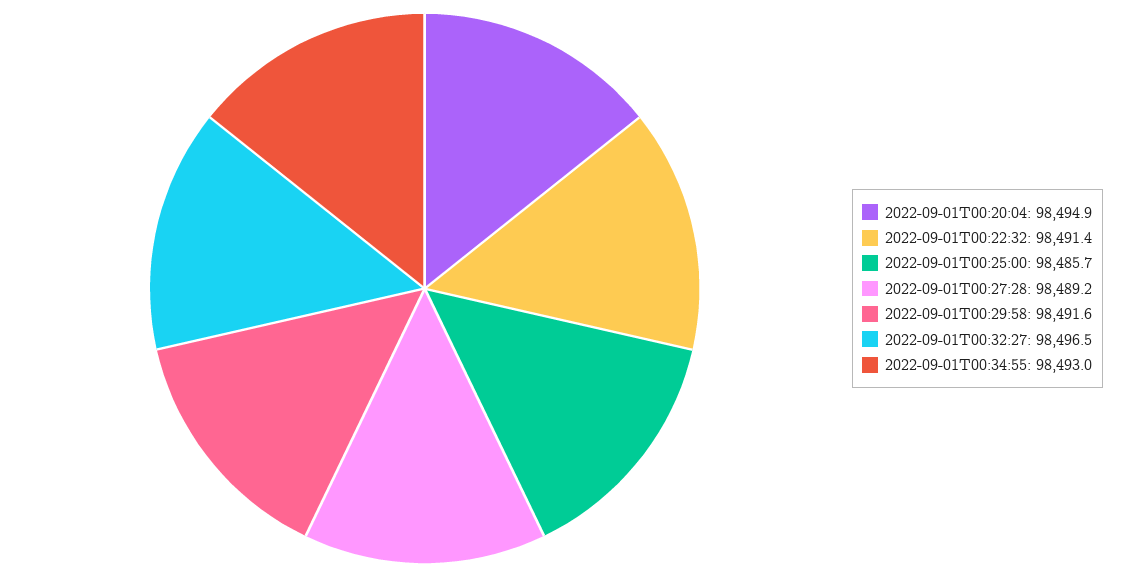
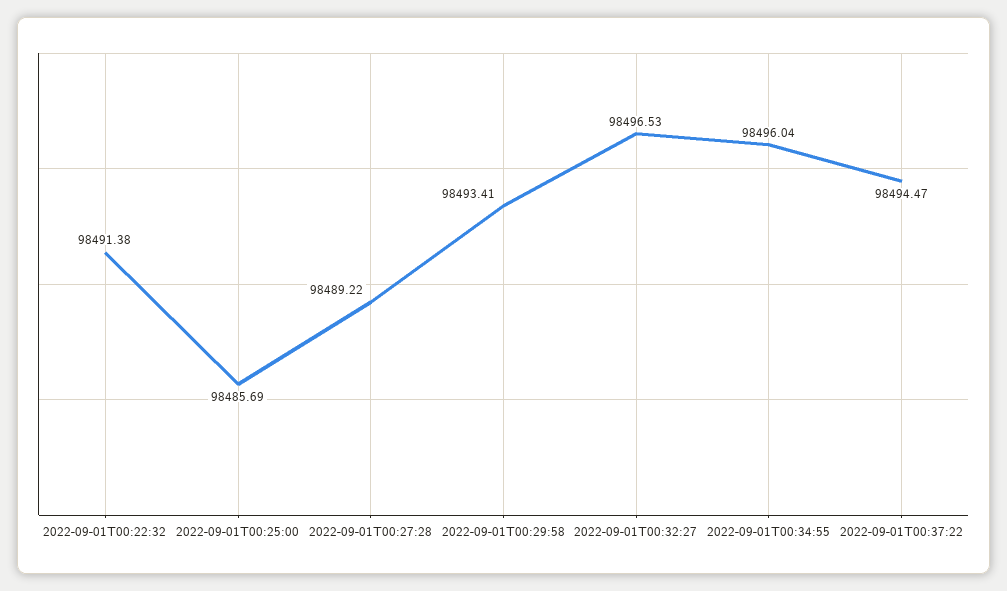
2022-09-01T00:20:04: 98494.9 -> none
2022-09-01T00:29:58: 98491.6 -> 98493.41
2022-09-01T00:34:55: 98493 -> 98496.04
2022-09-01T00:37:22: none -> 98494.47

